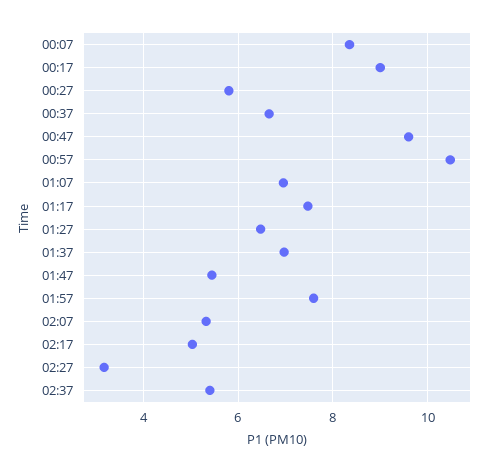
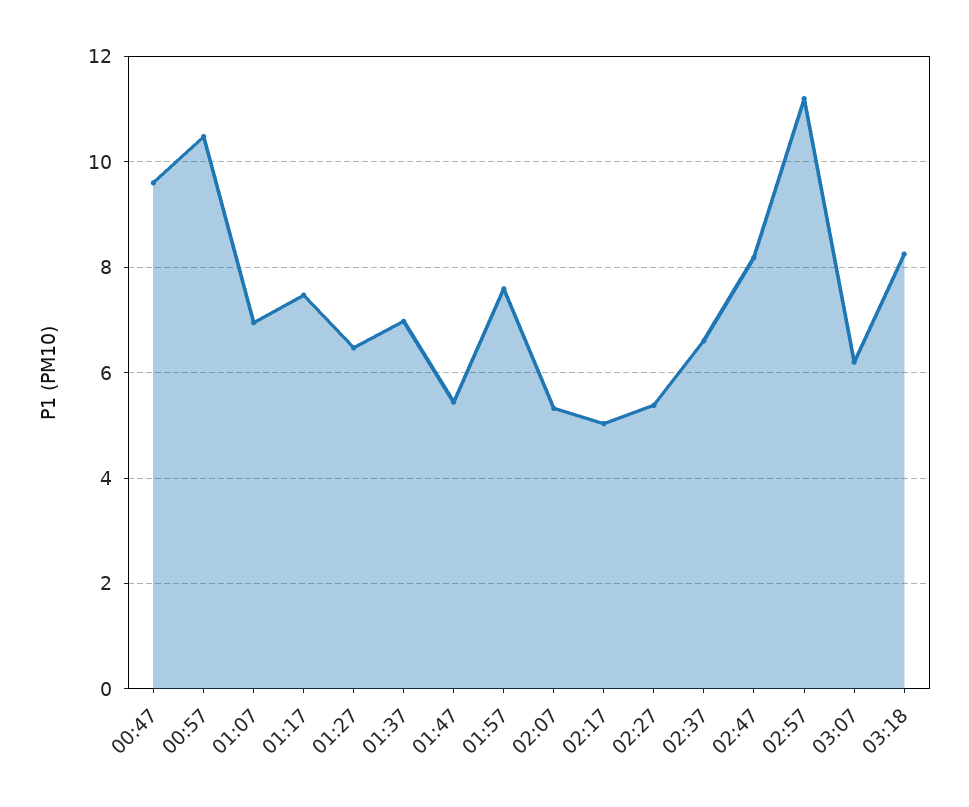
00:07: 8.4 -> none
00:17: 9 -> none
00:27: 5.8 -> none
00:37: 6.6 -> none
02:27: 3.2 -> 5.4
02:37: 5.4 -> 6.6
02:47: none -> 8.2
02:57: none -> 11.2
03:07: none -> 6.2
03:18: none -> 8.2

